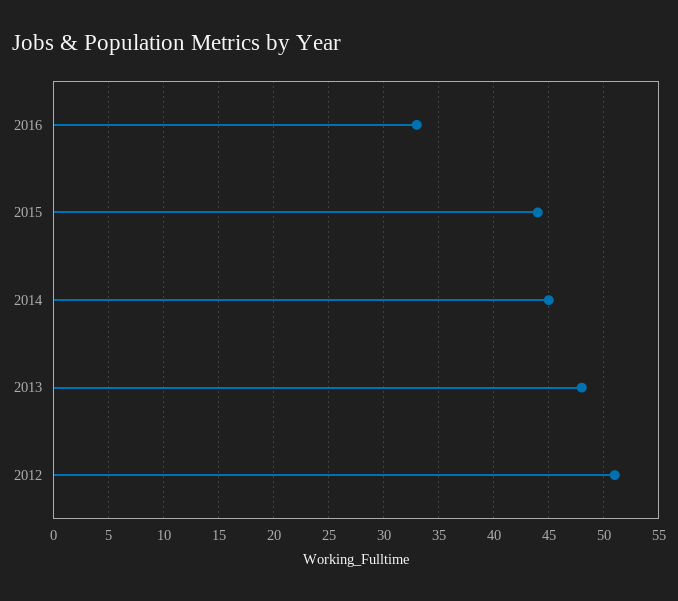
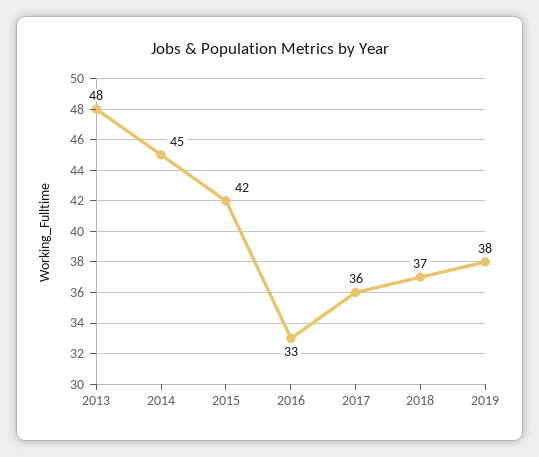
2015: 44 -> 42
2012: 51 -> none
2017: none -> 36
2018: none -> 37
2019: none -> 38

